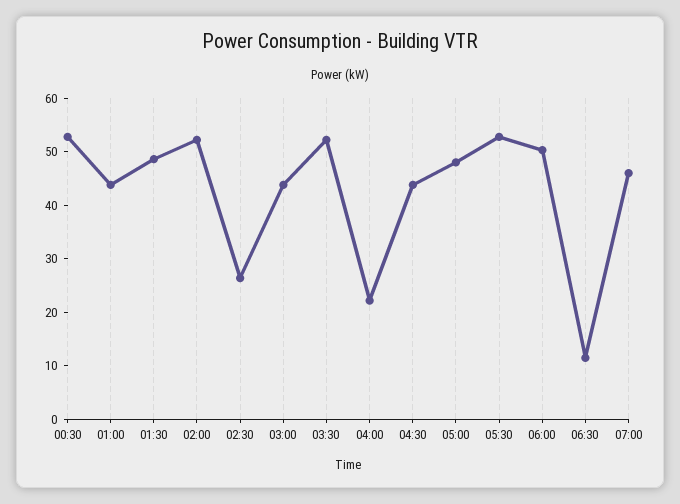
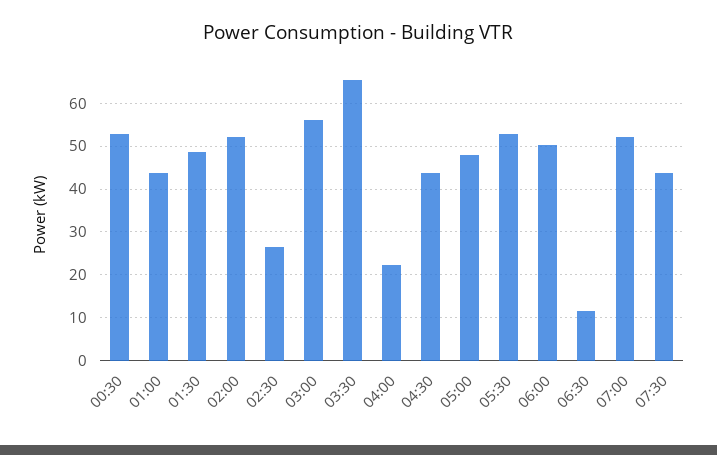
03:00: 44 -> 56
03:30: 52 -> 66
07:00: 46 -> 52
07:30: none -> 44

